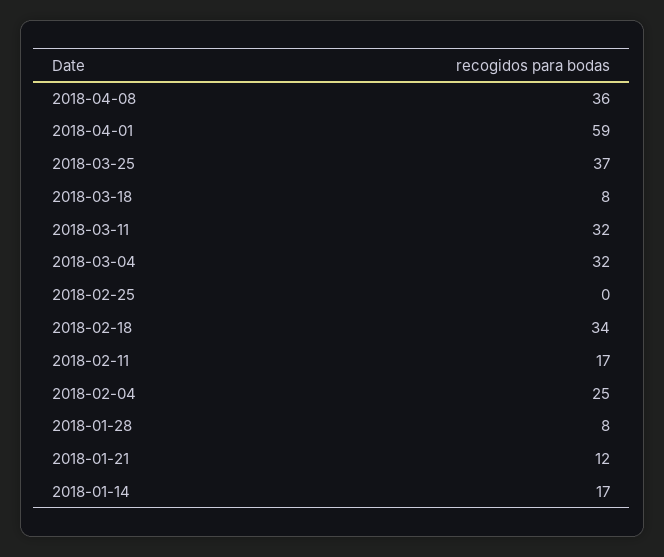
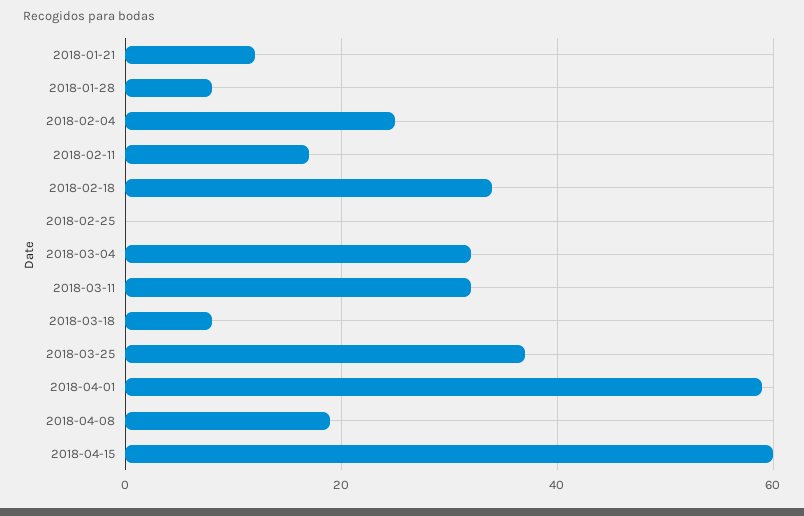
2018-04-08: 36 -> 20
2018-01-14: 17 -> none
2018-04-15: none -> 60

